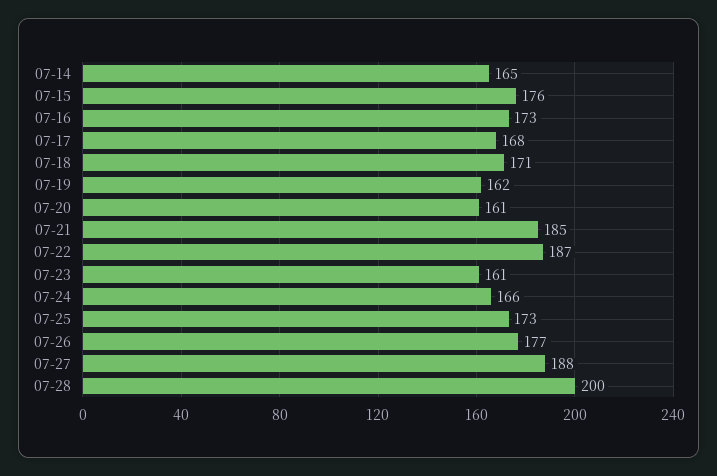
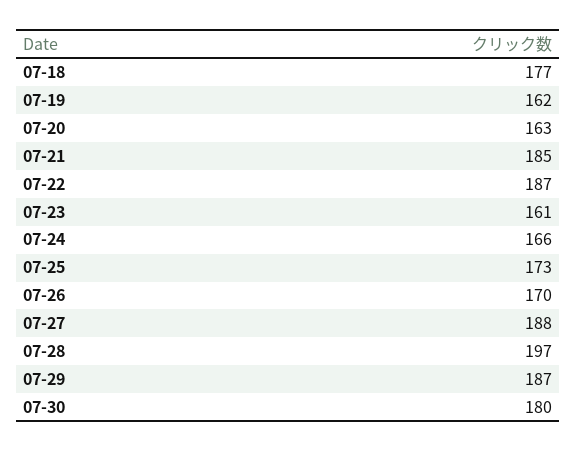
07-14: 165 -> none
07-15: 176 -> none
07-16: 173 -> none
07-17: 168 -> none
07-18: 171 -> 177
07-20: 161 -> 163
07-26: 177 -> 170
07-28: 200 -> 197
07-29: none -> 187
07-30: none -> 180

